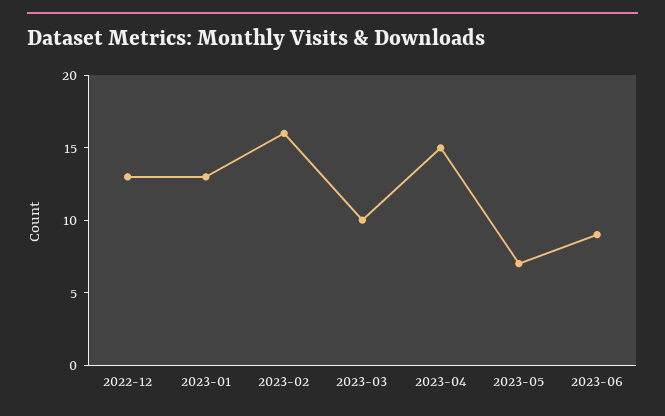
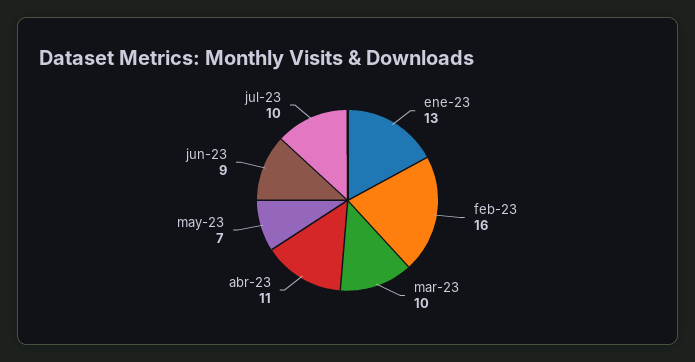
2022-12: 13 -> none
2023-04: 15 -> 11
jul-23: none -> 10

